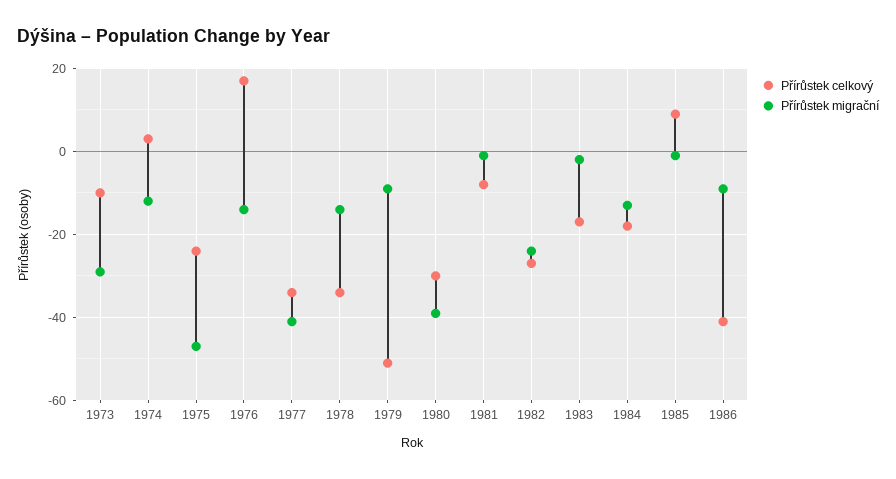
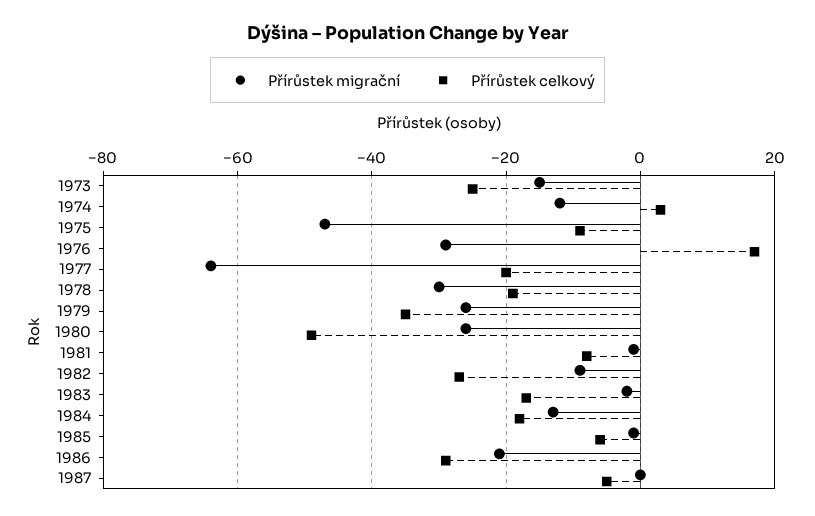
Přírůstek celkový, 1973: -10 -> -25
Přírůstek migrační, 1973: -30 -> -15
Přírůstek celkový, 1975: -25 -> -10
Přírůstek migrační, 1976: -15 -> -30
Přírůstek celkový, 1977: -35 -> -20
Přírůstek migrační, 1977: -40 -> -65
Přírůstek celkový, 1978: -35 -> -20
Přírůstek migrační, 1978: -15 -> -30
Přírůstek celkový, 1979: -50 -> -35
Přírůstek migrační, 1979: -10 -> -25
Přírůstek celkový, 1980: -30 -> -50
Přírůstek migrační, 1980: -40 -> -25
Přírůstek migrační, 1982: -25 -> -10
Přírůstek celkový, 1985: 10 -> -5
Přírůstek celkový, 1986: -40 -> -30
Přírůstek migrační, 1986: -10 -> -20
Přírůstek migrační, 1987: none -> 0
Přírůstek celkový, 1987: none -> -5

